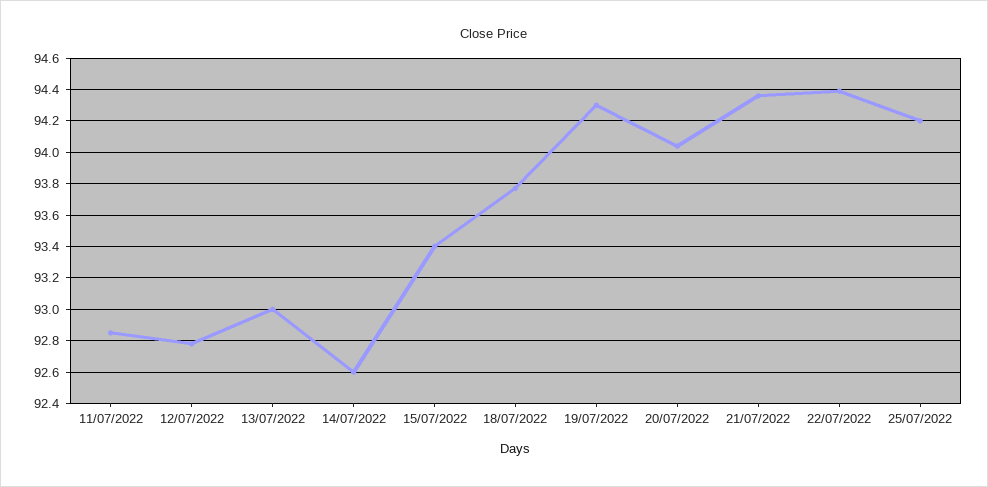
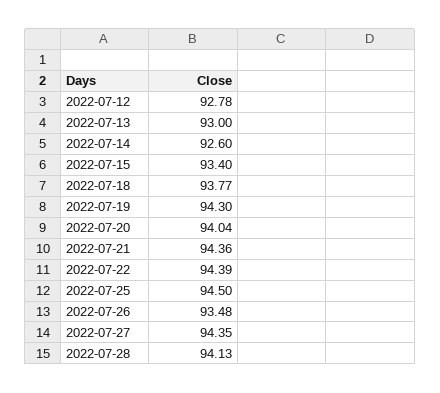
11/07/2022: 92.85 -> none
25/07/2022: 94.2 -> 94.5
2022-07-26: none -> 93.48
2022-07-27: none -> 94.35
2022-07-28: none -> 94.13

